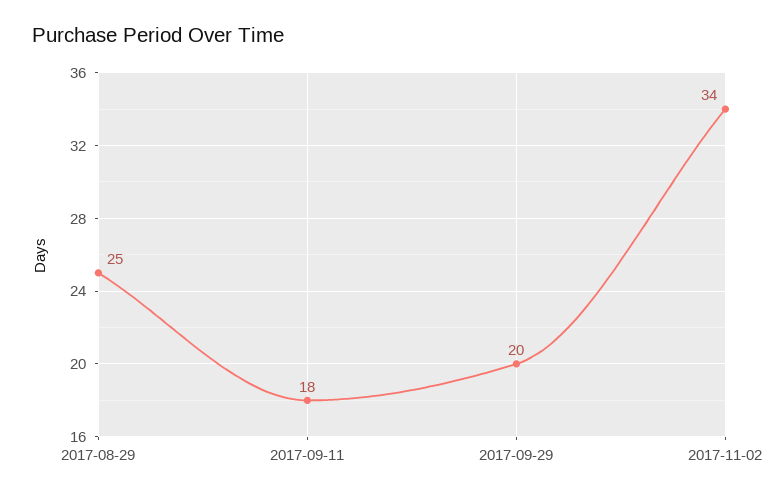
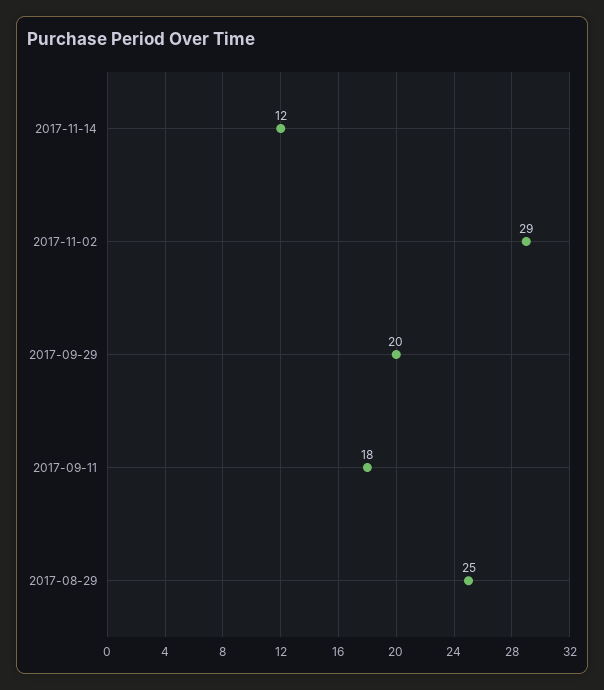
2017-11-02: 34 -> 29
2017-11-14: none -> 12

